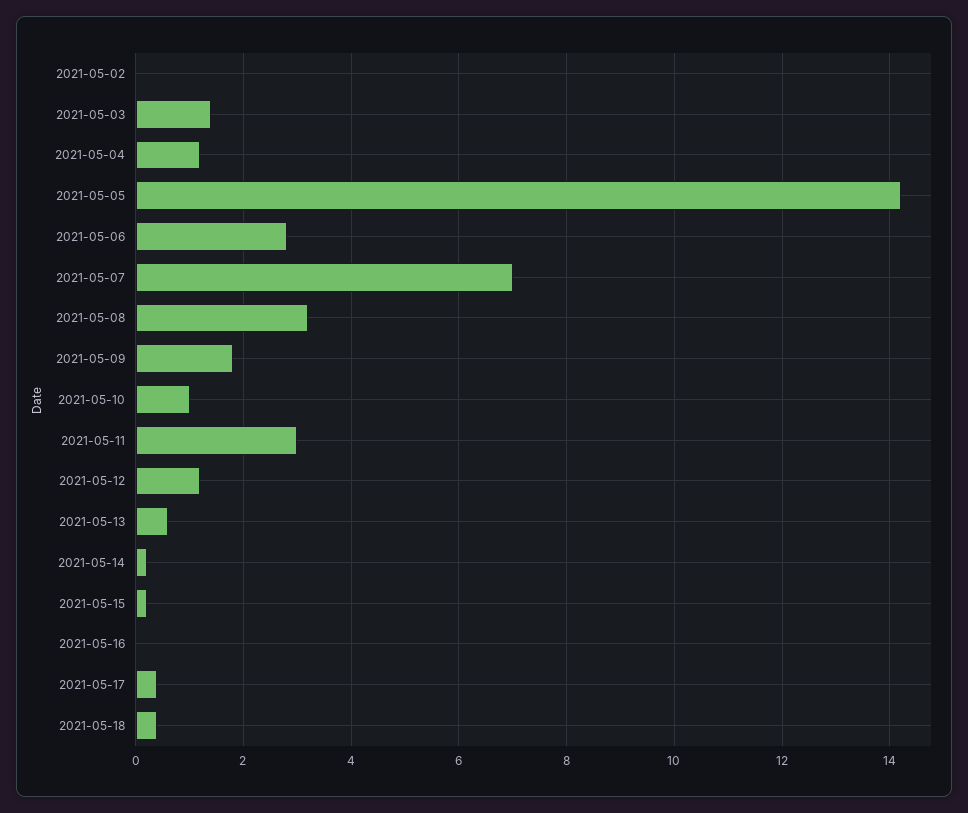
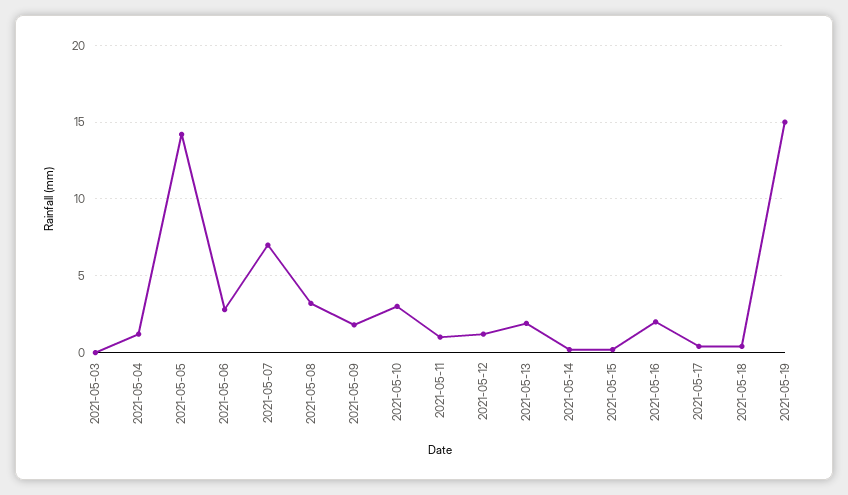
2021-05-02: 0 -> none
2021-05-03: 1.5 -> 0
2021-05-10: 1 -> 3
2021-05-11: 3 -> 1
2021-05-13: 0.5 -> 2
2021-05-16: 0 -> 2
2021-05-19: none -> 15

